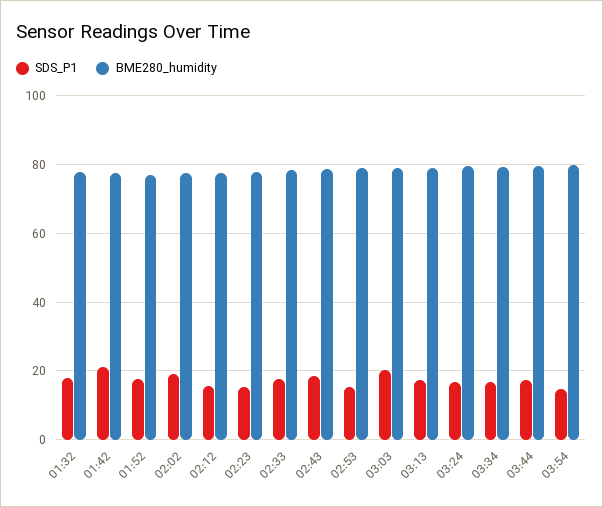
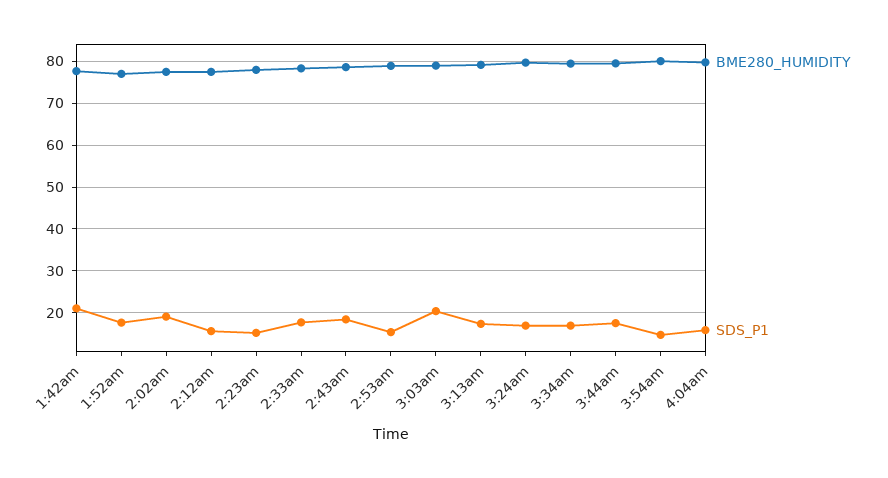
SDS_P1, 01:32: 18 -> none
BME280_humidity, 01:32: 78 -> none
BME280_humidity, 4:04am: none -> 80
SDS_P1, 4:04am: none -> 16

